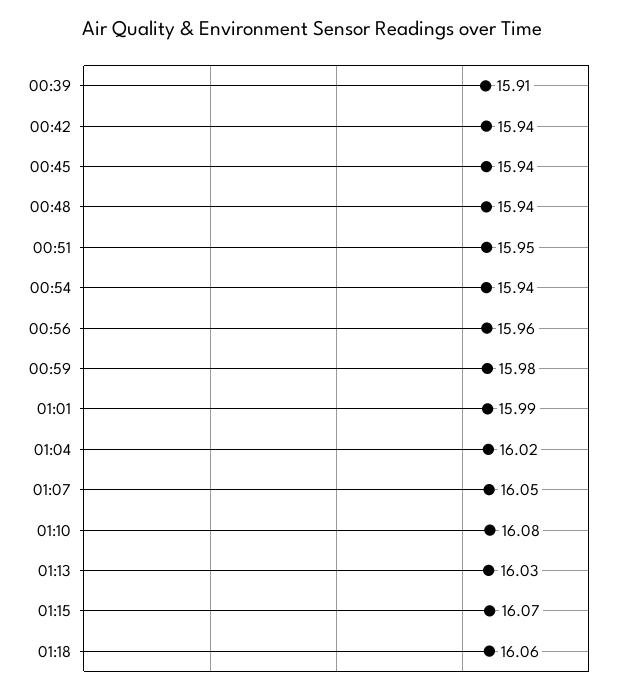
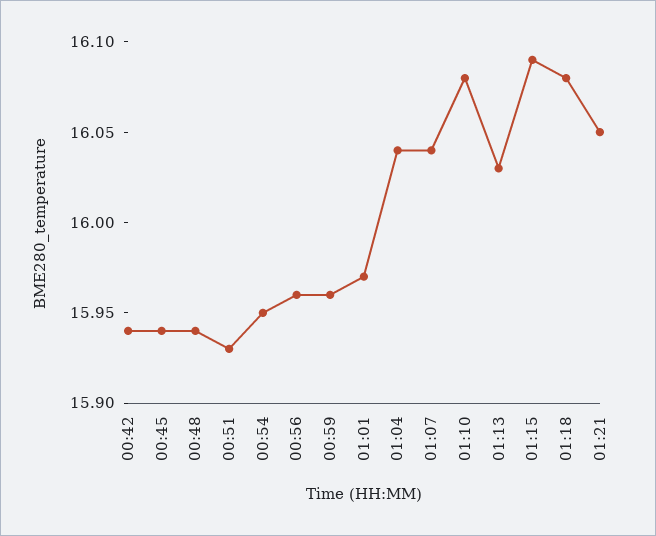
00:39: 15.91 -> none
00:51: 15.95 -> 15.93
00:54: 15.94 -> 15.95
00:59: 15.98 -> 15.96
01:01: 15.99 -> 15.97
01:04: 16.02 -> 16.04
01:07: 16.05 -> 16.04
01:15: 16.07 -> 16.09
01:18: 16.06 -> 16.08
01:21: none -> 16.05

